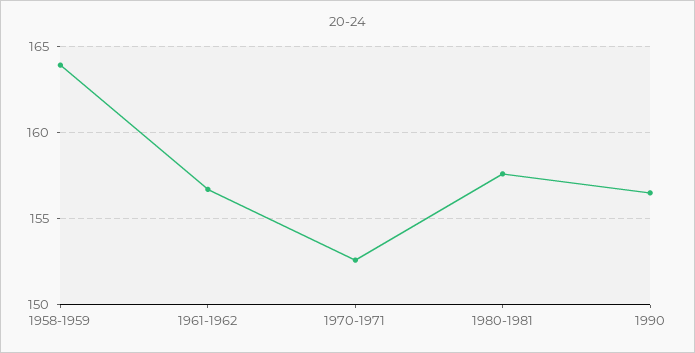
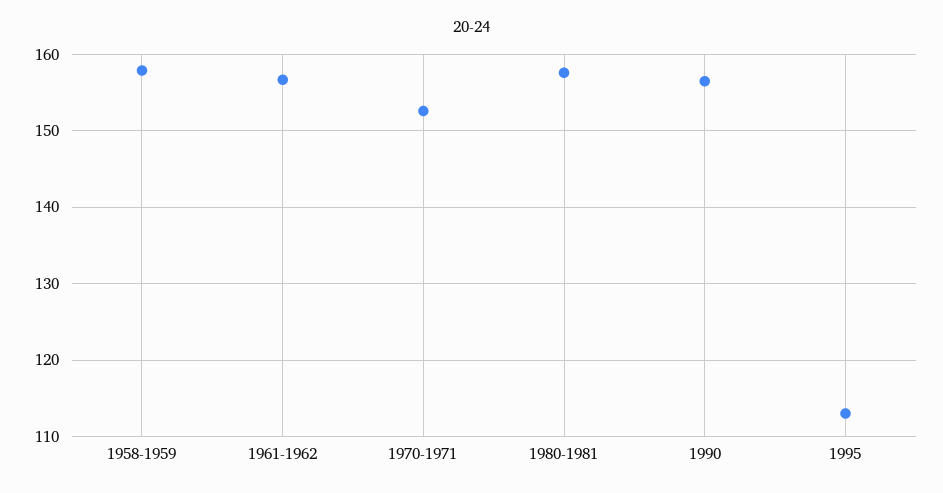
1958-1959: 164 -> 158
1995: none -> 113

